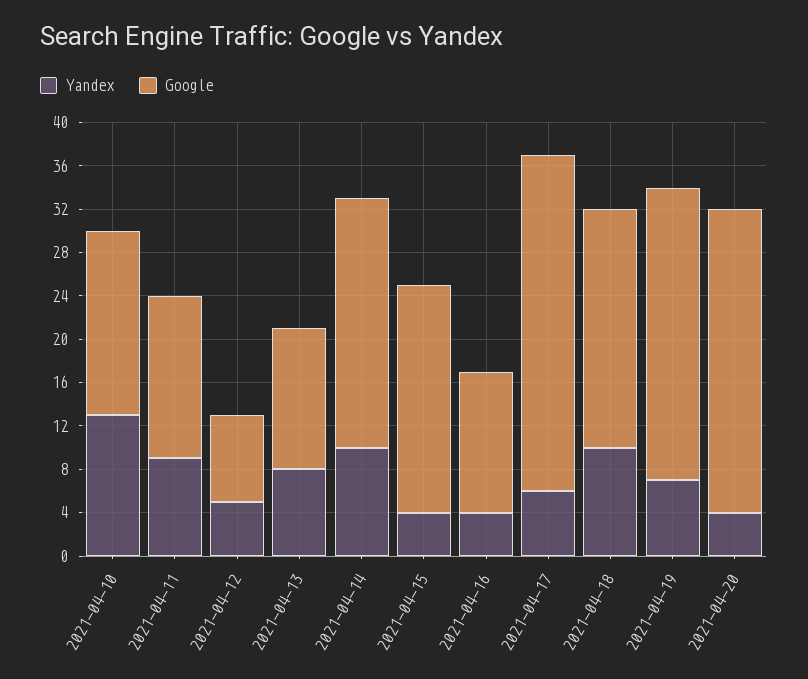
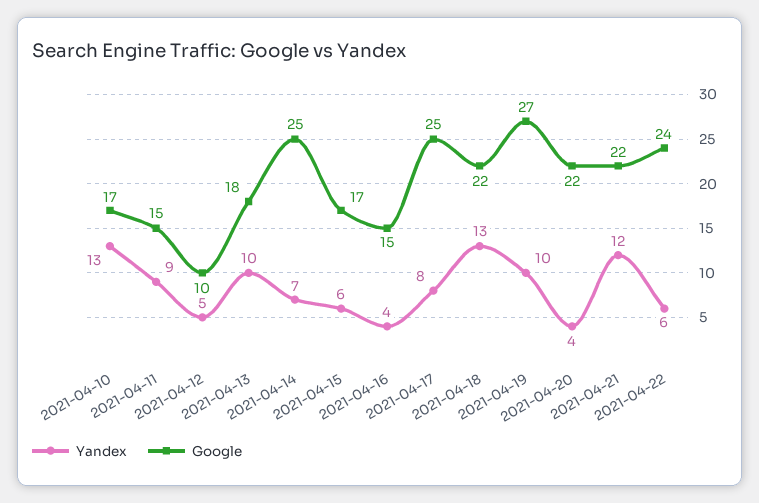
Google, 2021-04-12: 8 -> 10
Yandex, 2021-04-13: 8 -> 10
Google, 2021-04-13: 13 -> 18
Yandex, 2021-04-14: 10 -> 7
Google, 2021-04-14: 23 -> 25
Yandex, 2021-04-15: 4 -> 6
Google, 2021-04-15: 21 -> 17
Google, 2021-04-16: 13 -> 15
Yandex, 2021-04-17: 6 -> 8
Google, 2021-04-17: 31 -> 25
Yandex, 2021-04-18: 10 -> 13
Yandex, 2021-04-19: 7 -> 10
Google, 2021-04-20: 28 -> 22
Yandex, 2021-04-21: none -> 12
Google, 2021-04-21: none -> 22
Yandex, 2021-04-22: none -> 6
Google, 2021-04-22: none -> 24

